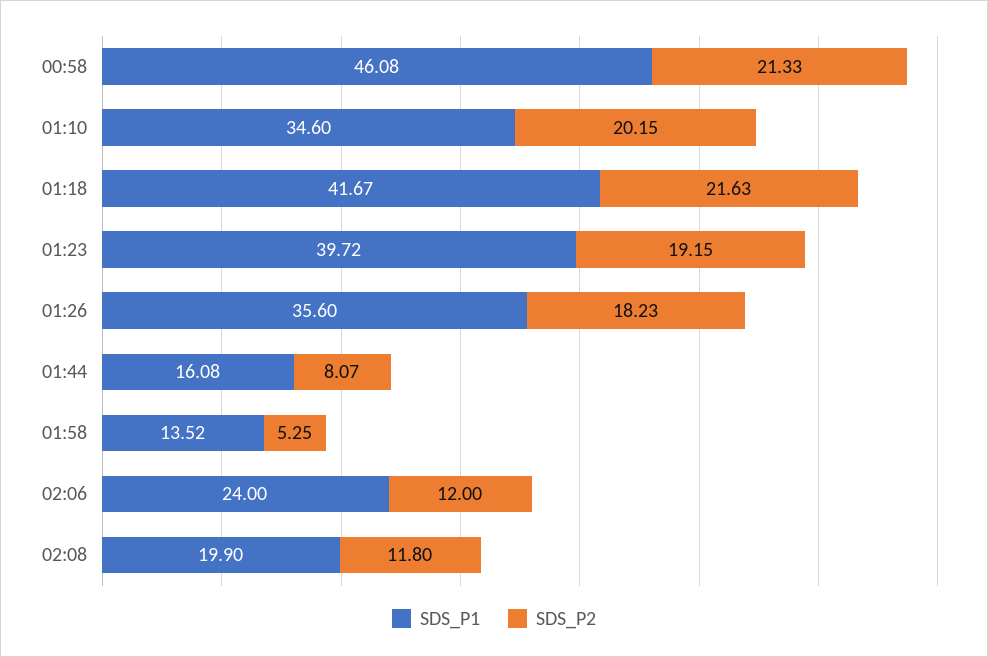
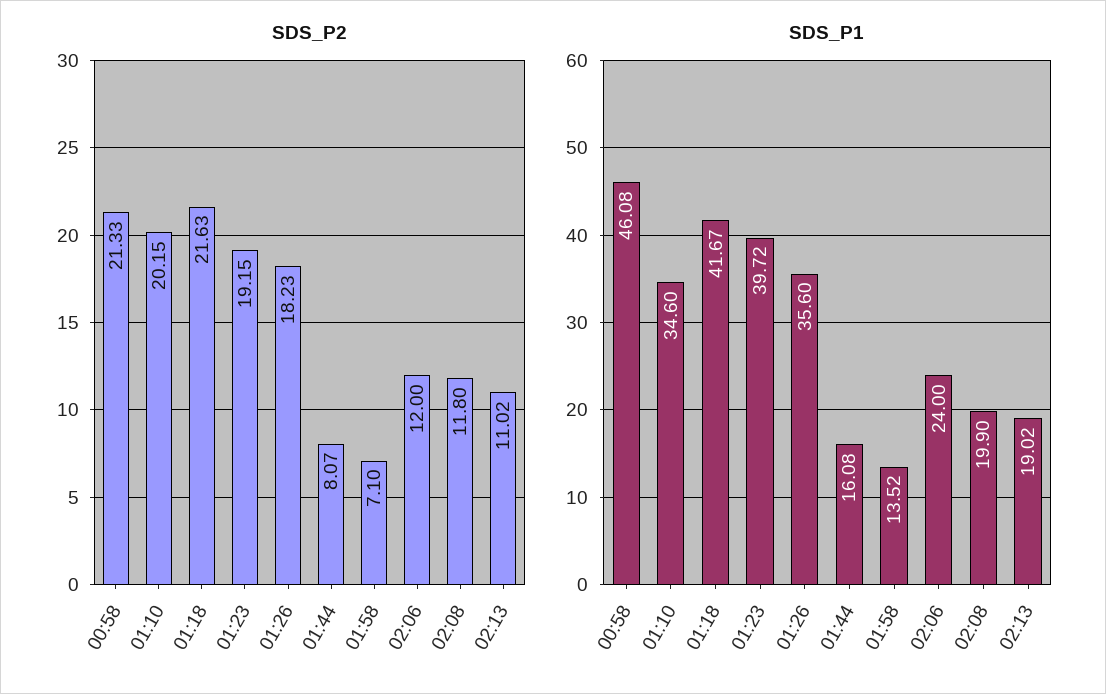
SDS_P2, 01:58: 5.25 -> 7.1
SDS_P2, 02:13: none -> 11.02
SDS_P1, 02:13: none -> 19.02

